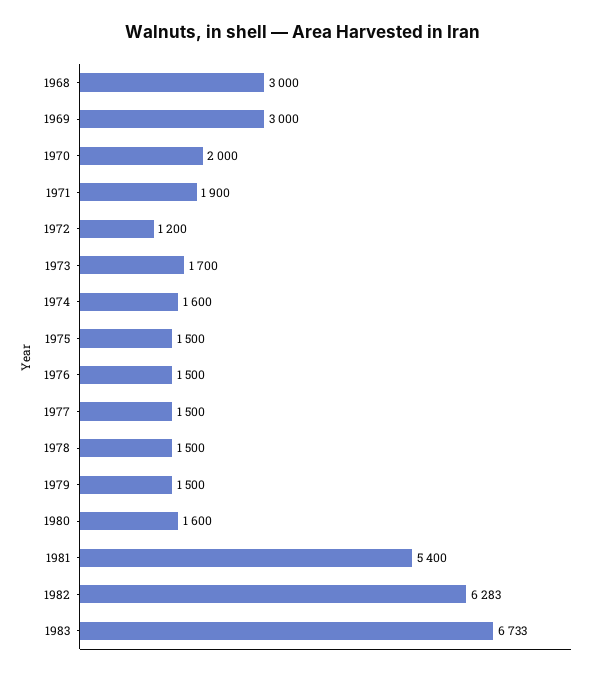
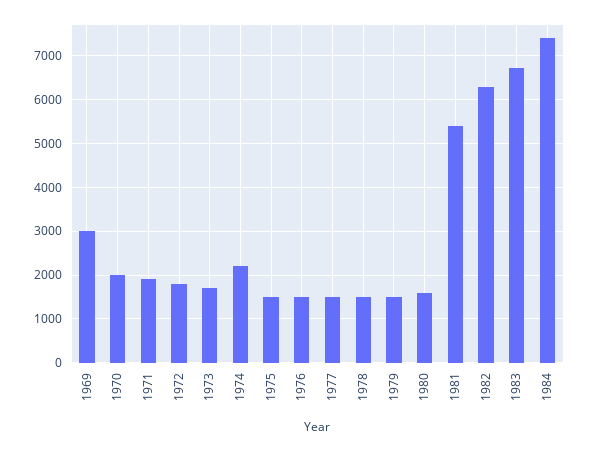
1968: 3000 -> none
1972: 1200 -> 1800
1974: 1600 -> 2200
1984: none -> 7400

